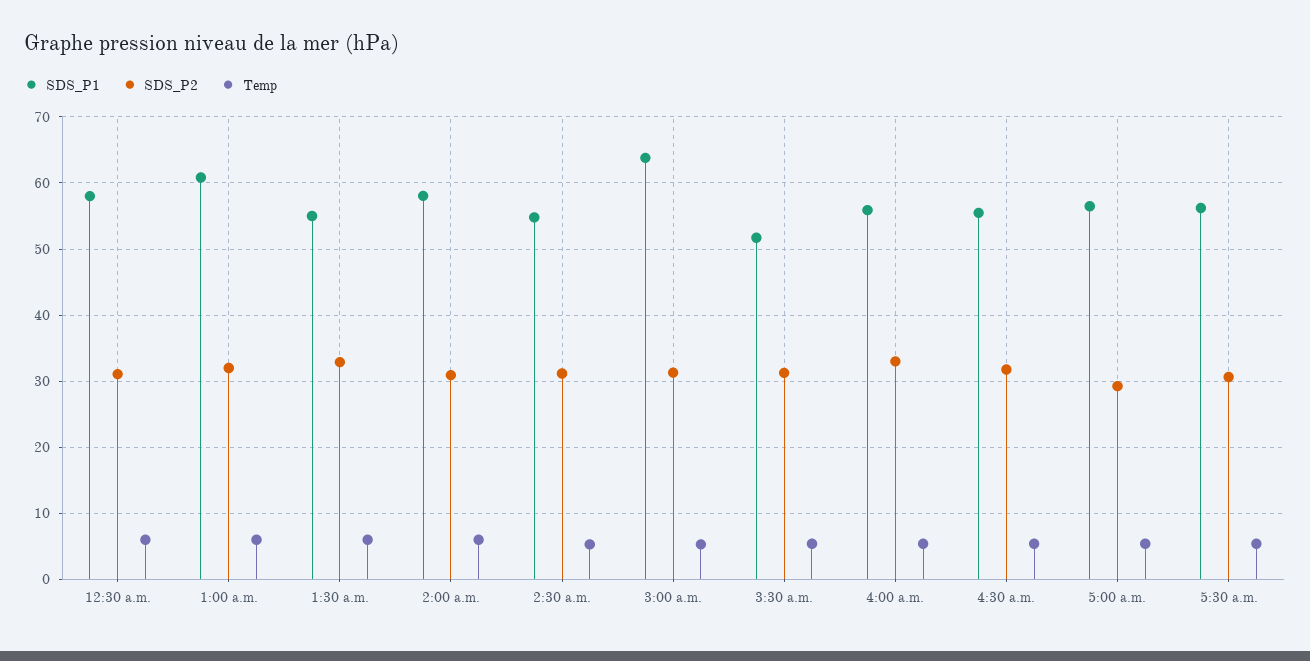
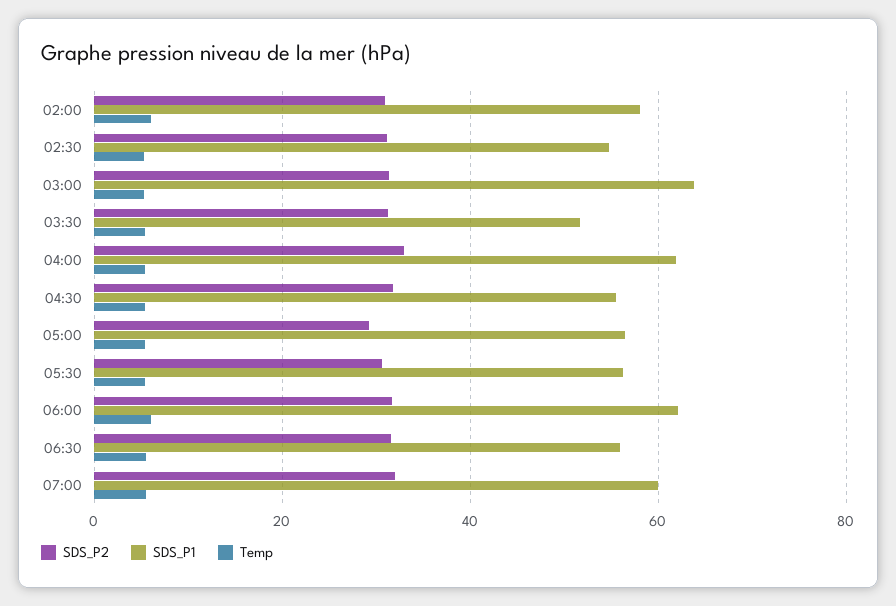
SDS_P1, 12:30 a.m.: 58 -> none
SDS_P2, 12:30 a.m.: 31 -> none
Temp, 12:30 a.m.: 6 -> none
SDS_P1, 1:00 a.m.: 61 -> none
SDS_P2, 1:00 a.m.: 32 -> none
Temp, 1:00 a.m.: 6 -> none
SDS_P1, 1:30 a.m.: 55 -> none
SDS_P2, 1:30 a.m.: 33 -> none
Temp, 1:30 a.m.: 6 -> none
SDS_P1, 4:00 a.m.: 56 -> 62
SDS_P2, 06:00: none -> 32
SDS_P1, 06:00: none -> 62
Temp, 06:00: none -> 6
SDS_P2, 06:30: none -> 32
SDS_P1, 06:30: none -> 56
Temp, 06:30: none -> 6
SDS_P2, 07:00: none -> 32
SDS_P1, 07:00: none -> 60
Temp, 07:00: none -> 6

